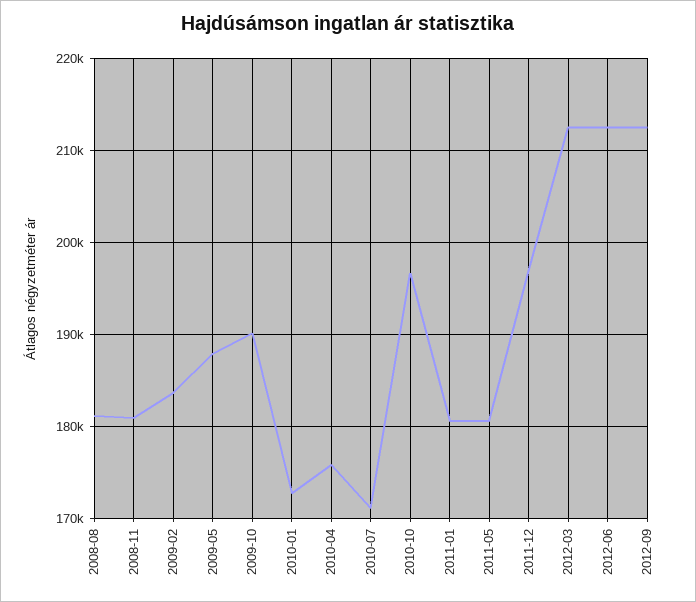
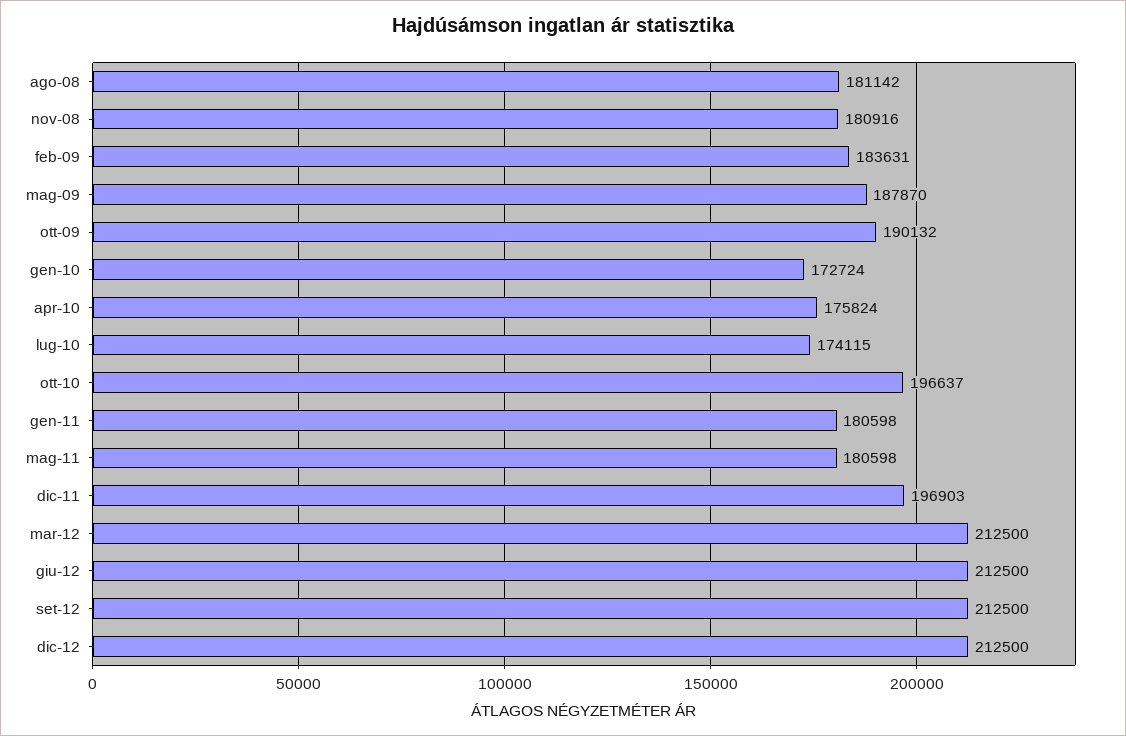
2010-07: 171000 -> 174115
dic-12: none -> 212500

